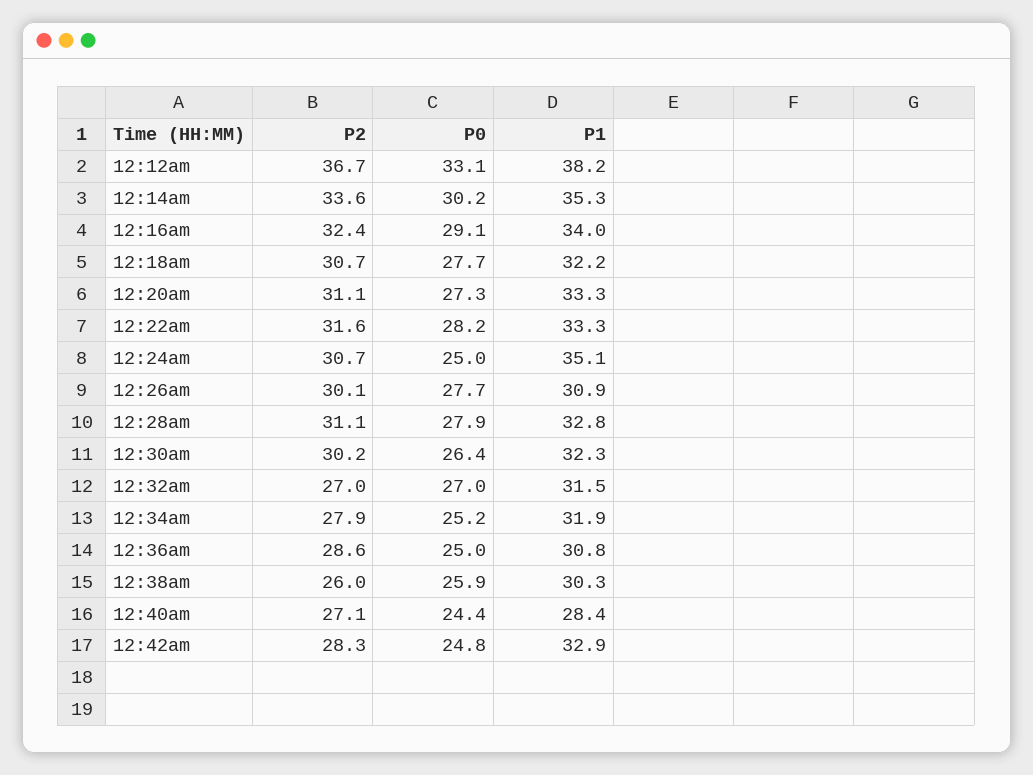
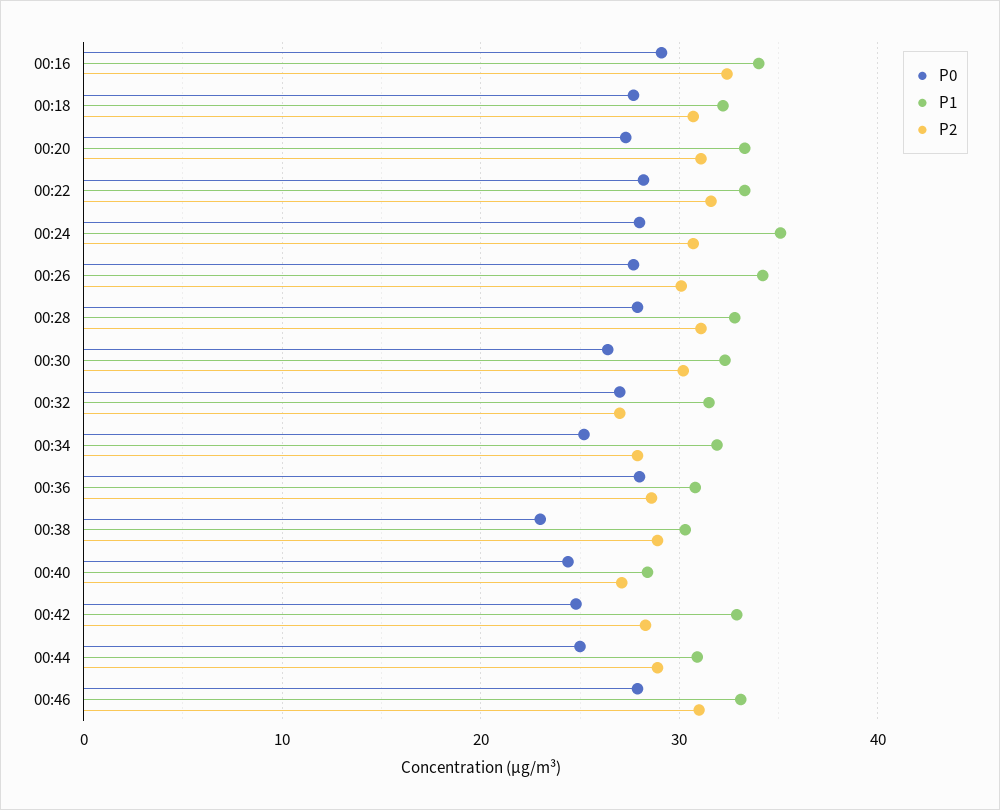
P2, 12:12am: 36.7 -> none
P0, 12:12am: 33.1 -> none
P1, 12:12am: 38.2 -> none
P2, 12:14am: 33.6 -> none
P0, 12:14am: 30.2 -> none
P1, 12:14am: 35.3 -> none
P0, 12:24am: 25 -> 28
P1, 12:26am: 30.9 -> 34
P0, 12:36am: 25 -> 28
P2, 12:38am: 26 -> 29
P0, 12:38am: 25.9 -> 23
P0, 00:44: none -> 25
P1, 00:44: none -> 31
P2, 00:44: none -> 29
P0, 00:46: none -> 28
P1, 00:46: none -> 33
P2, 00:46: none -> 31

